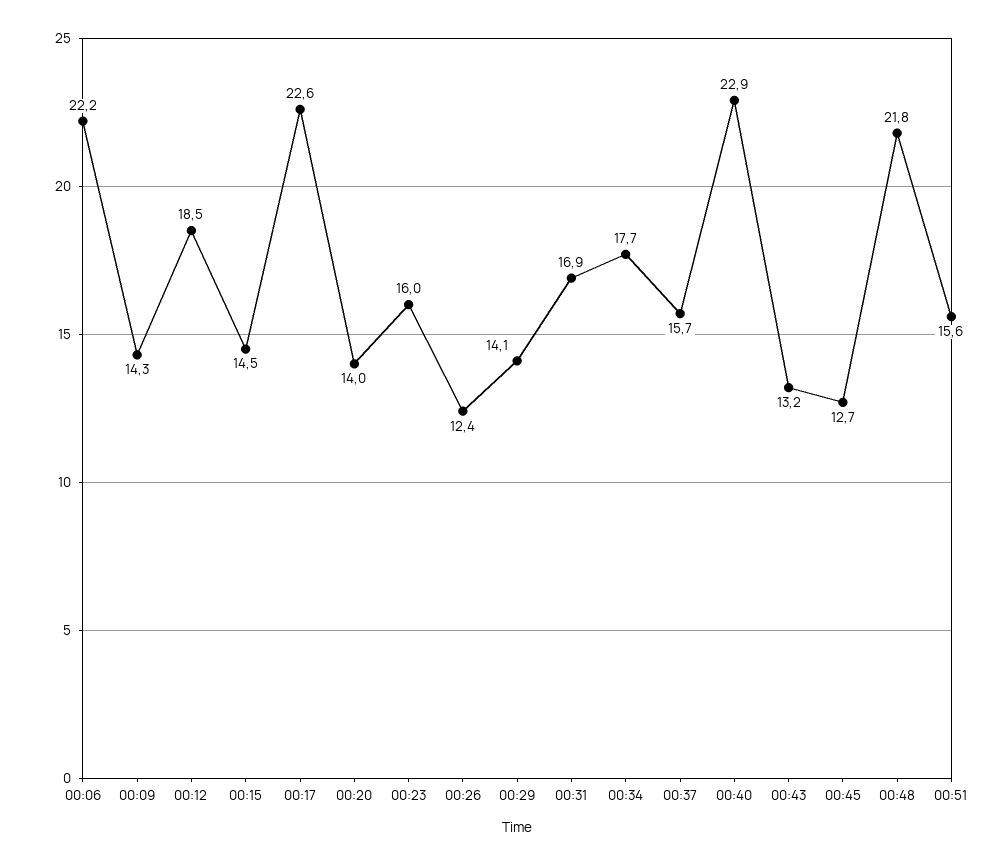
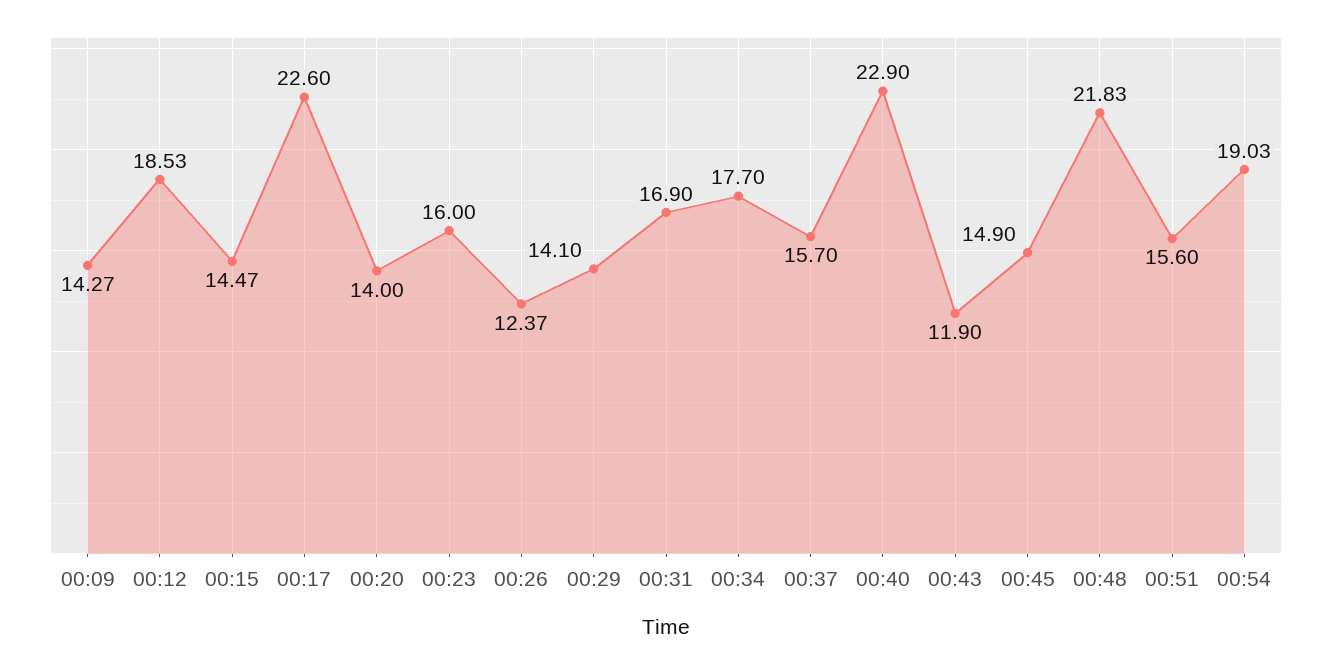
00:06: 22.2 -> none
00:43: 13.2 -> 11.9
00:45: 12.7 -> 14.9
00:54: none -> 19.03

